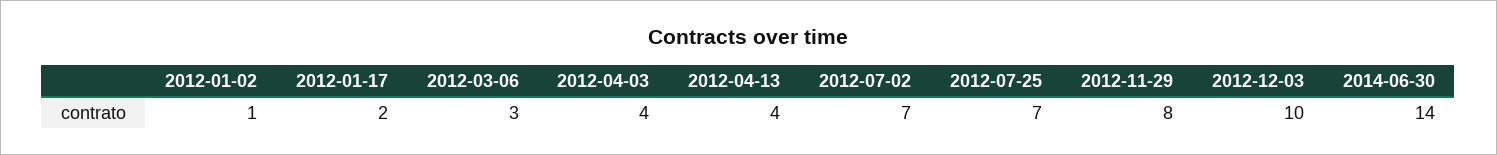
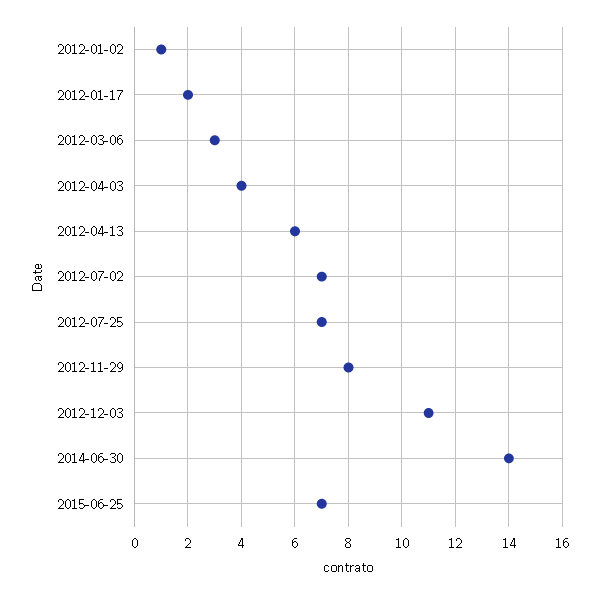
2012-04-13: 4 -> 6
2012-12-03: 10 -> 11
2015-06-25: none -> 7

